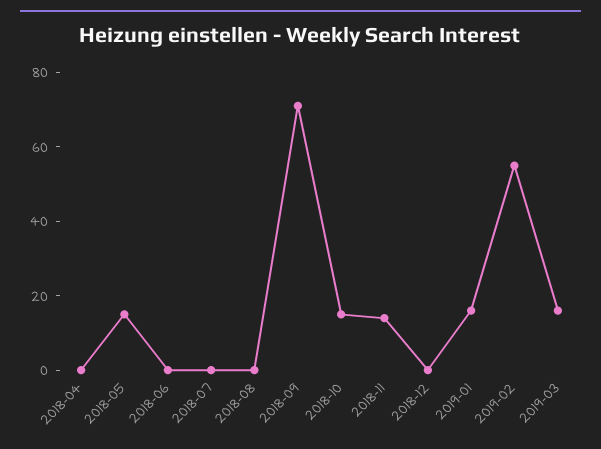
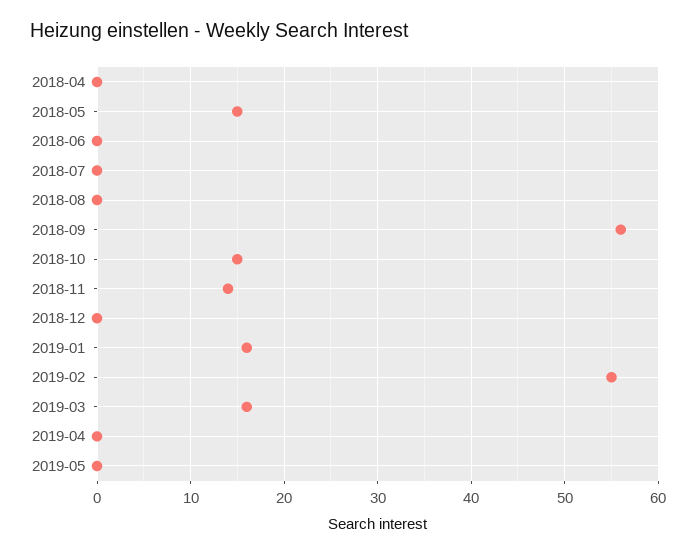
2018-09: 70 -> 56
2019-04: none -> 0
2019-05: none -> 0

